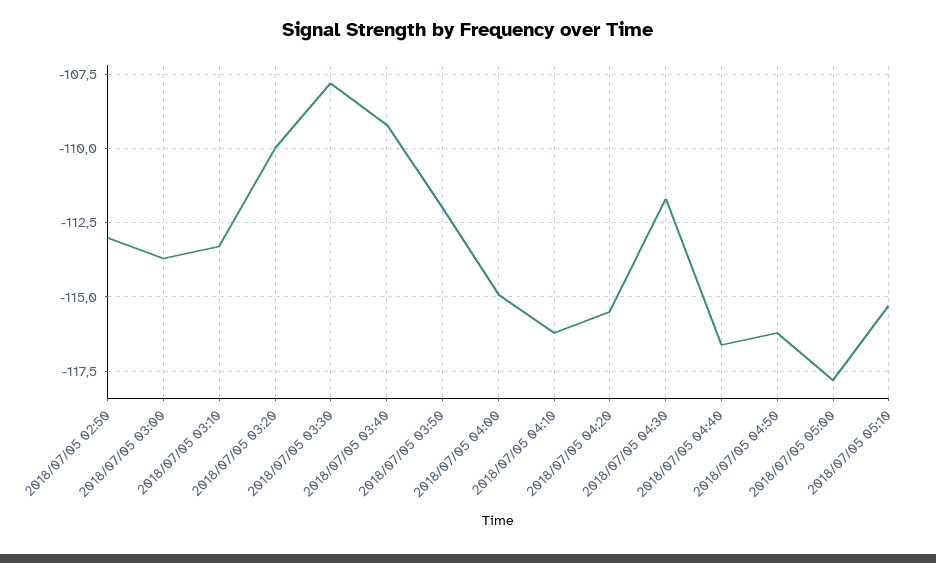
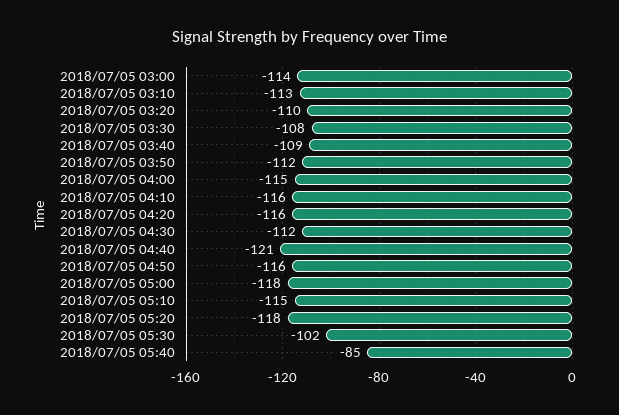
2018/07/05 02:50: -113 -> none
2018/07/05 04:40: -116.5 -> -121
2018/07/05 05:20: none -> -118
2018/07/05 05:30: none -> -102
2018/07/05 05:40: none -> -85

